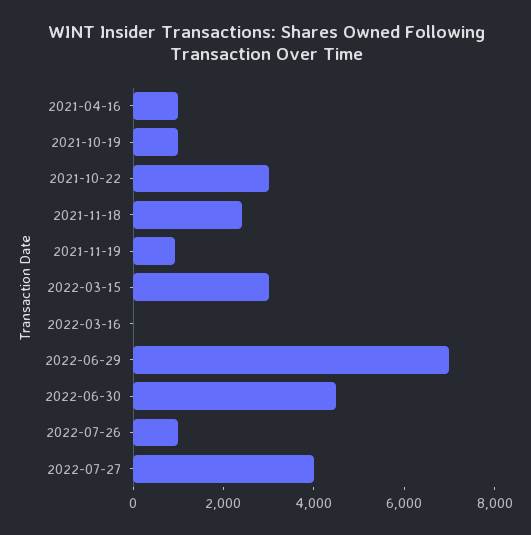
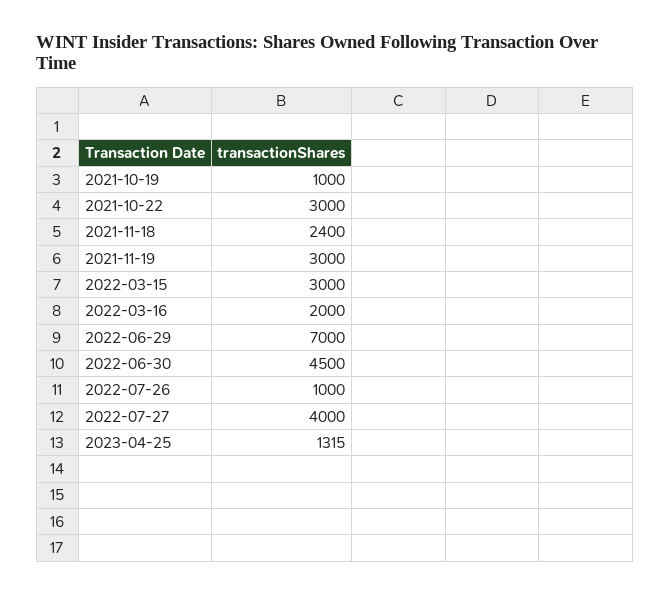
2021-04-16: 1000 -> none
2021-11-19: 1000 -> 3000
2022-03-16: 0 -> 2000
2023-04-25: none -> 1315

